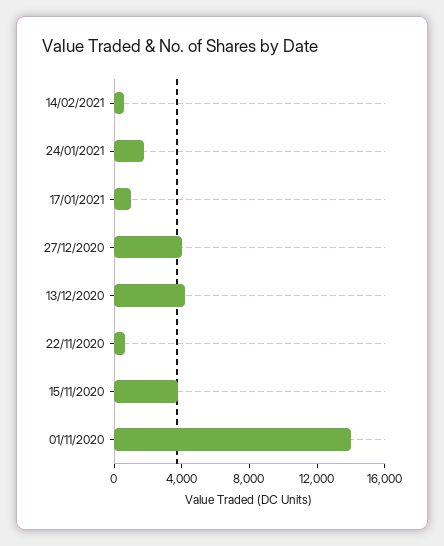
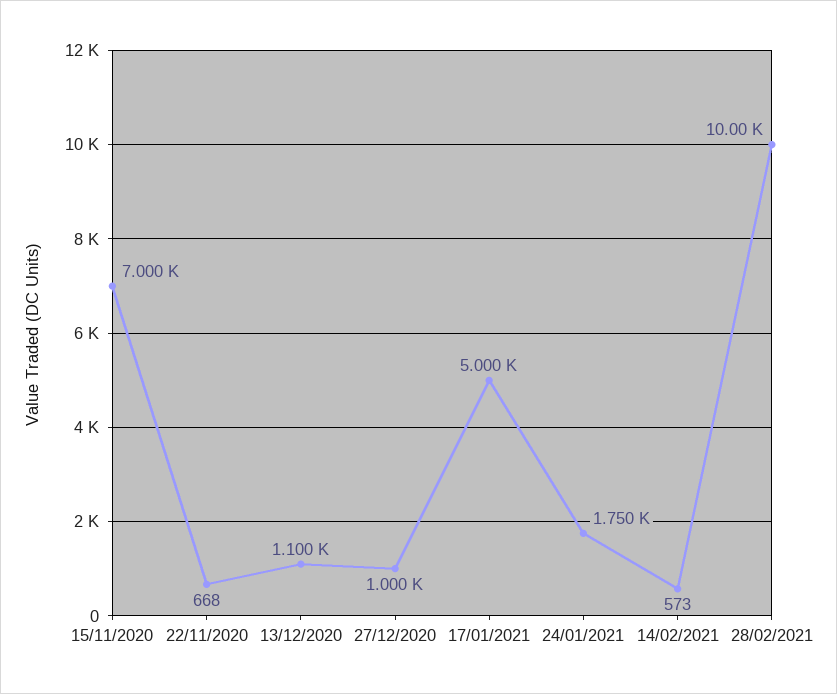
17/01/2021: 1000 -> 5000
27/12/2020: 4000 -> 1000
13/12/2020: 4000 -> 1100
15/11/2020: 4000 -> 7000
01/11/2020: 14000 -> none
28/02/2021: none -> 10000

